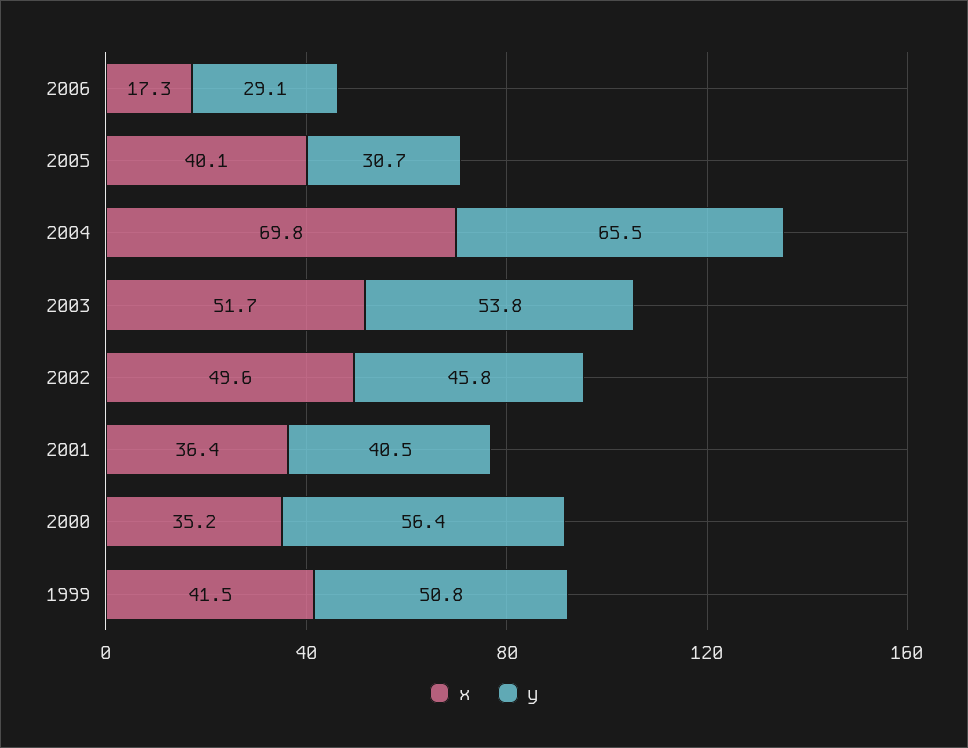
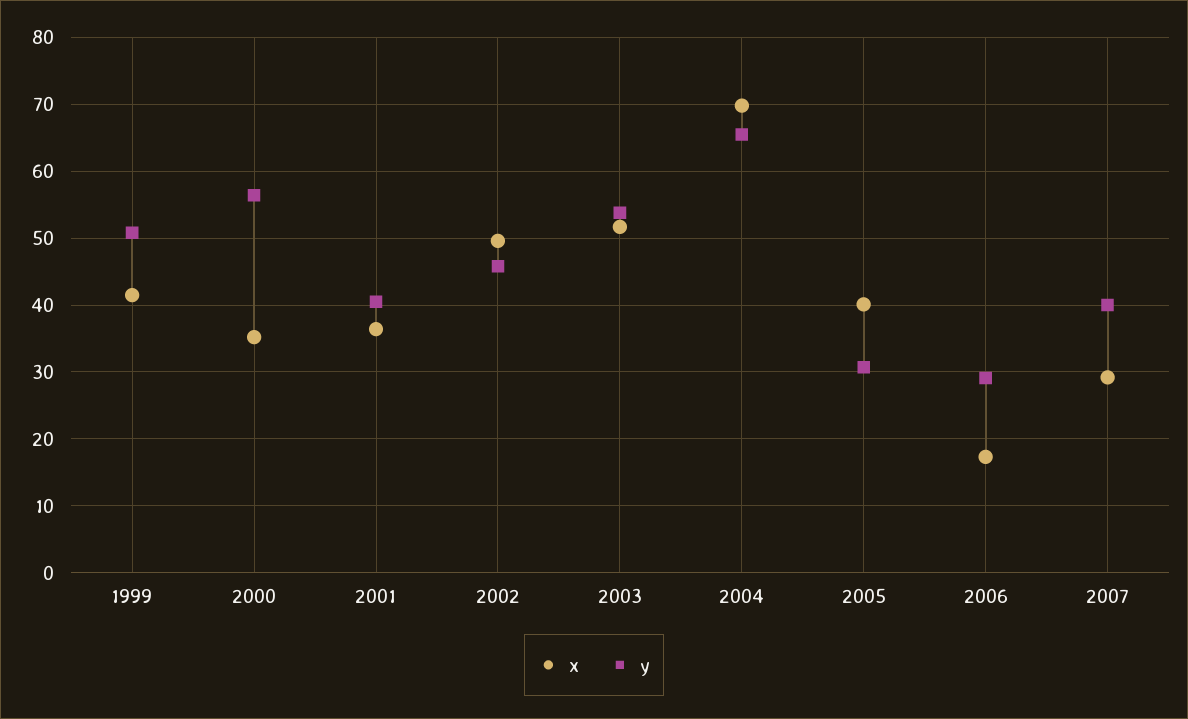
x, 2007: none -> 29
y, 2007: none -> 40

